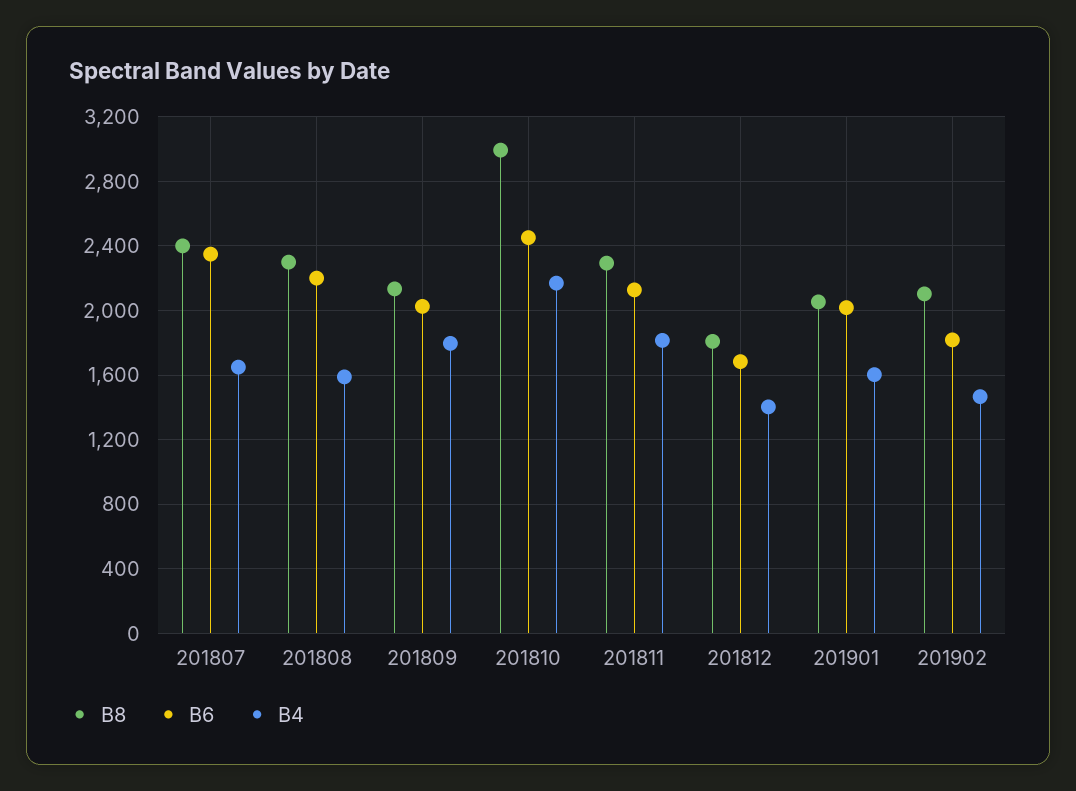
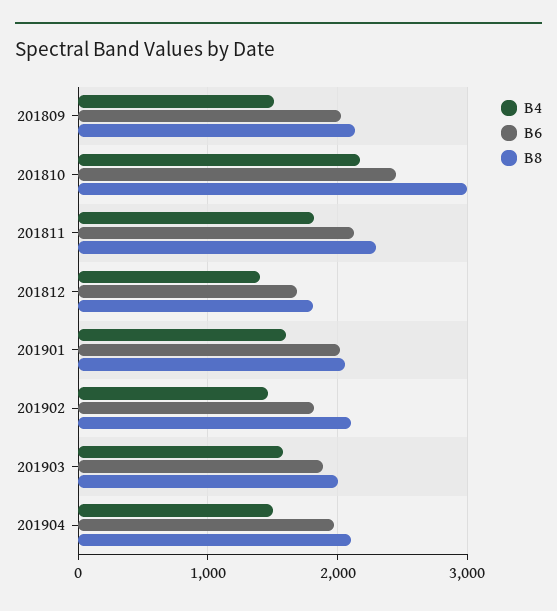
B8, 201807: 2400 -> none
B6, 201807: 2350 -> none
B4, 201807: 1650 -> none
B8, 201808: 2300 -> none
B6, 201808: 2200 -> none
B4, 201808: 1600 -> none
B4, 201809: 1800 -> 1500
B4, 201903: none -> 1600
B6, 201903: none -> 1900
B8, 201903: none -> 2000
B4, 201904: none -> 1500
B6, 201904: none -> 2000
B8, 201904: none -> 2100

